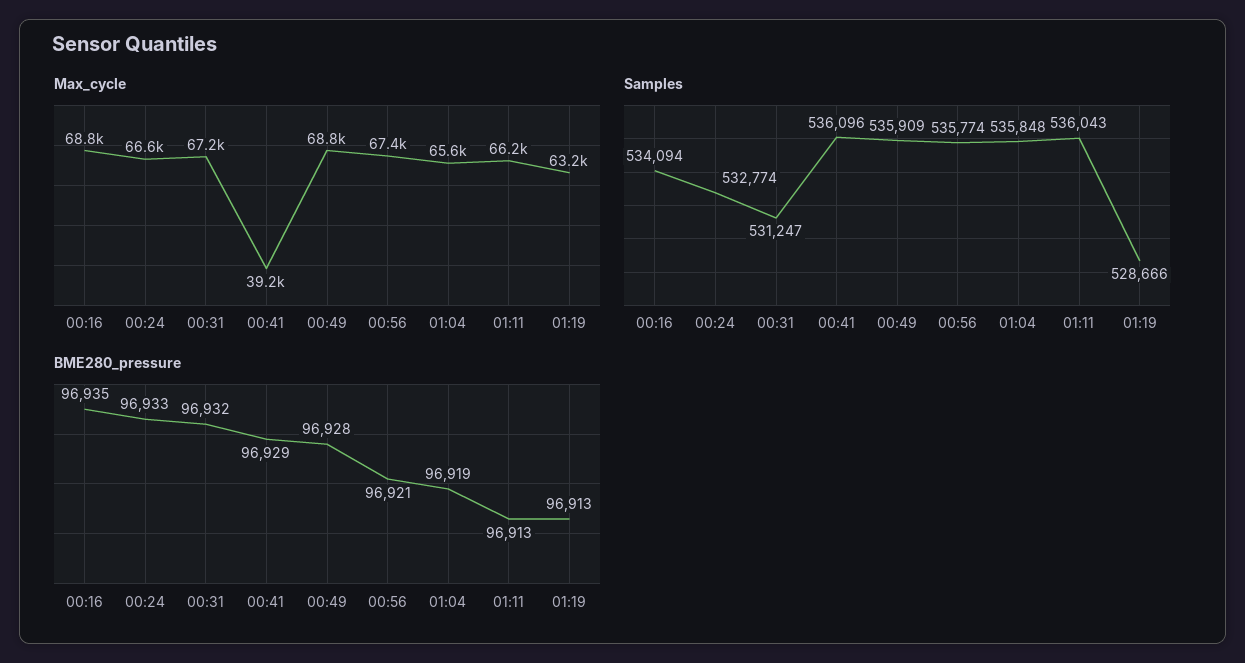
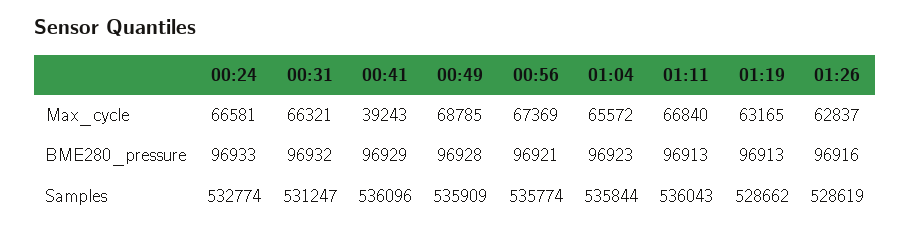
Max_cycle, 00:16: 68800 -> none
Max_cycle, 00:31: 67200 -> 66321
Max_cycle, 01:11: 66200 -> 66840
Samples, 00:16: 534094 -> none
Samples, 01:04: 535848 -> 535844
Samples, 01:19: 528666 -> 528662
BME280_pressure, 00:16: 96935 -> none
BME280_pressure, 01:04: 96919 -> 96923
Max_cycle, 01:26: none -> 62837
BME280_pressure, 01:26: none -> 96916
Samples, 01:26: none -> 528619

